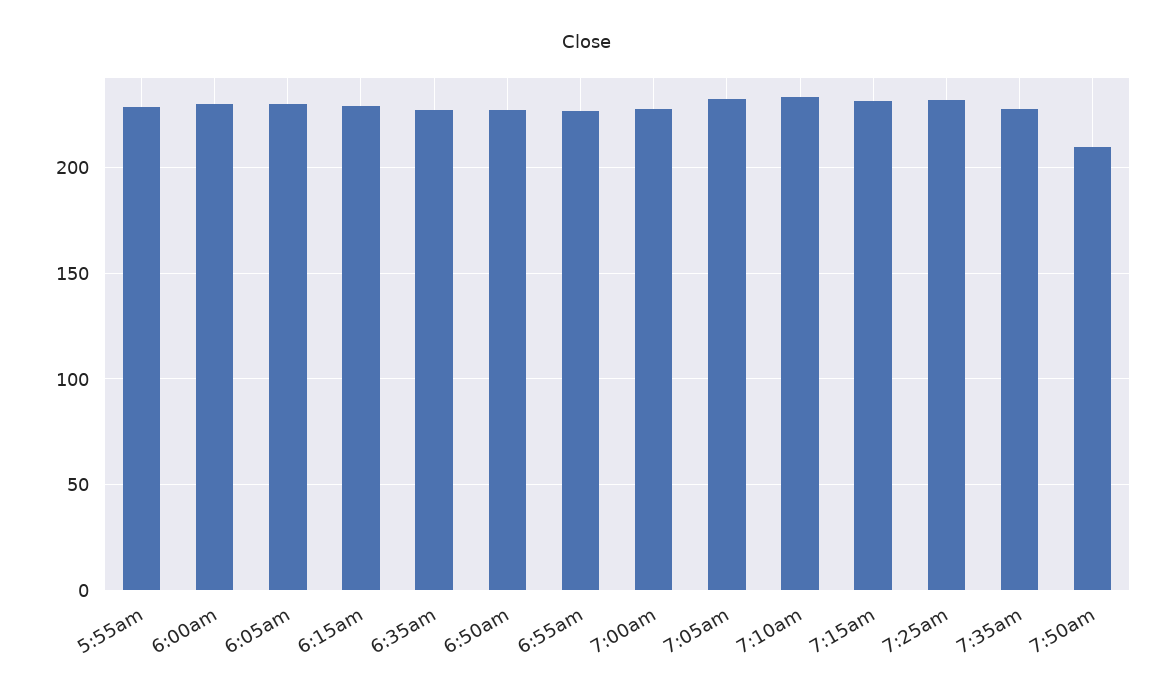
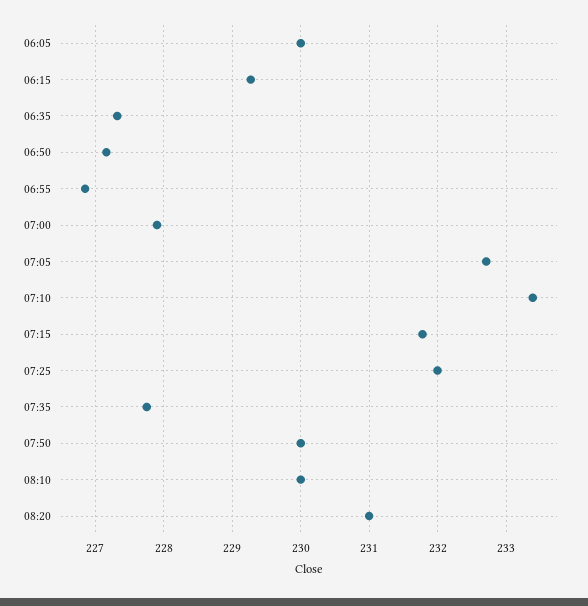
5:55am: 230 -> none
6:00am: 230 -> none
7:50am: 210 -> 230
08:10: none -> 230
08:20: none -> 231

